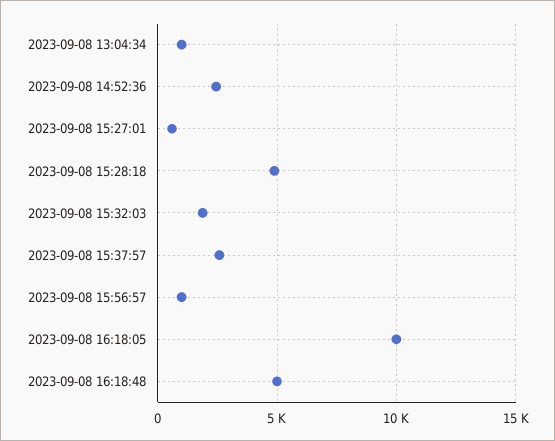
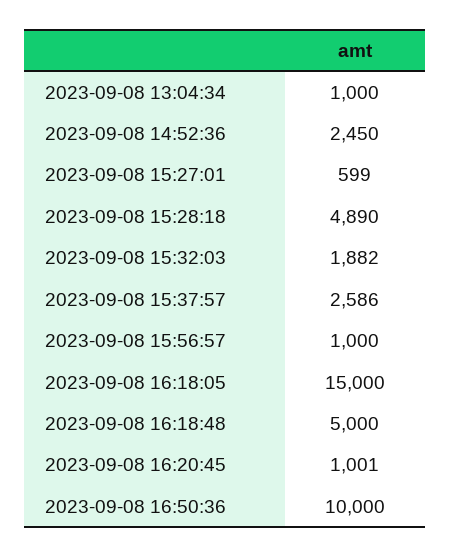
2023-09-08 16:18:05: 10000 -> 15000
2023-09-08 16:20:45: none -> 1001
2023-09-08 16:50:36: none -> 10000

